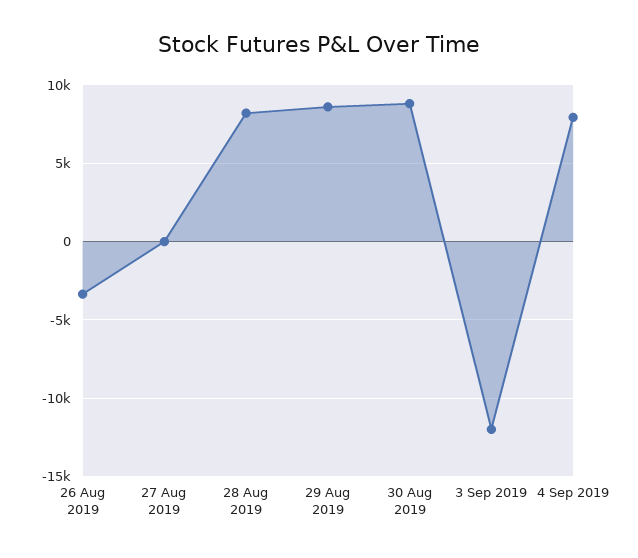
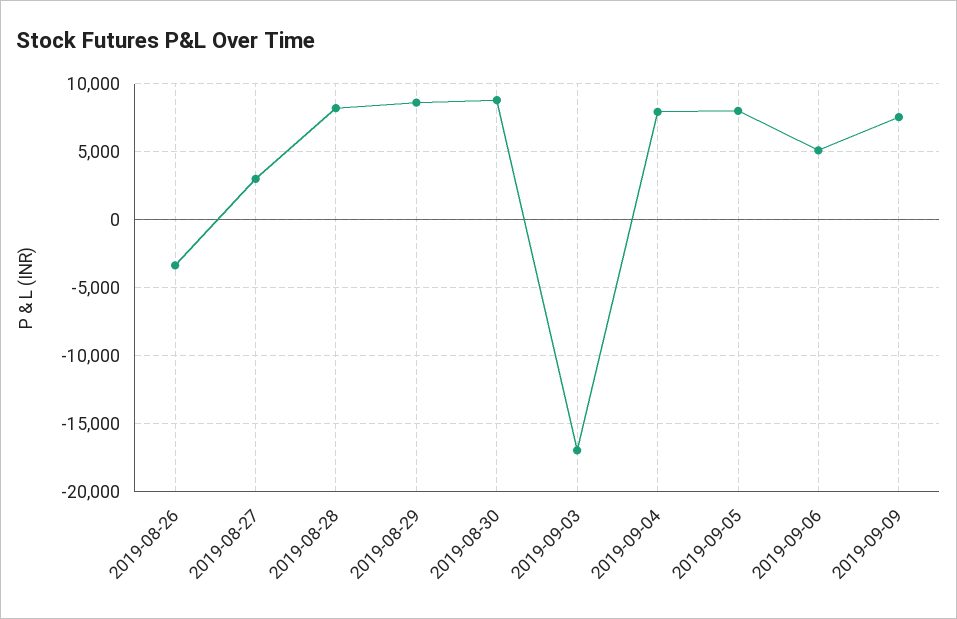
27 Aug 2019: 0 -> 3000
3 Sep 2019: -12000 -> -17000
2019-09-05: none -> 8000
2019-09-06: none -> 5000
2019-09-09: none -> 7500

